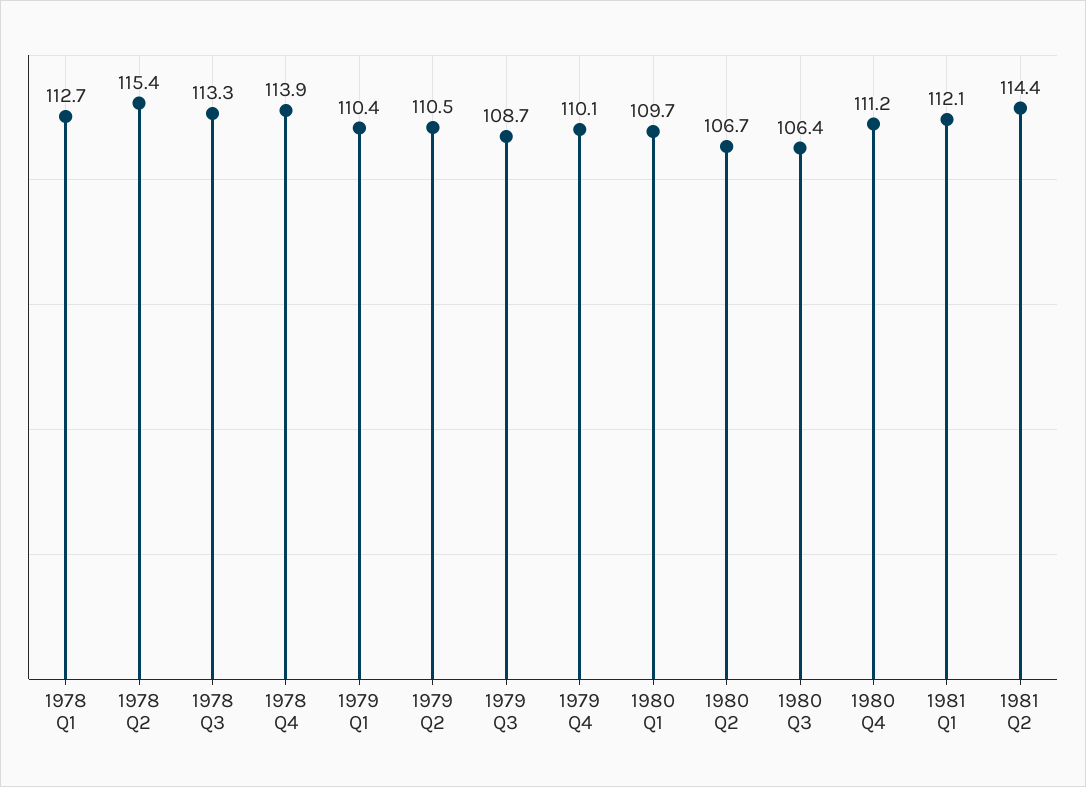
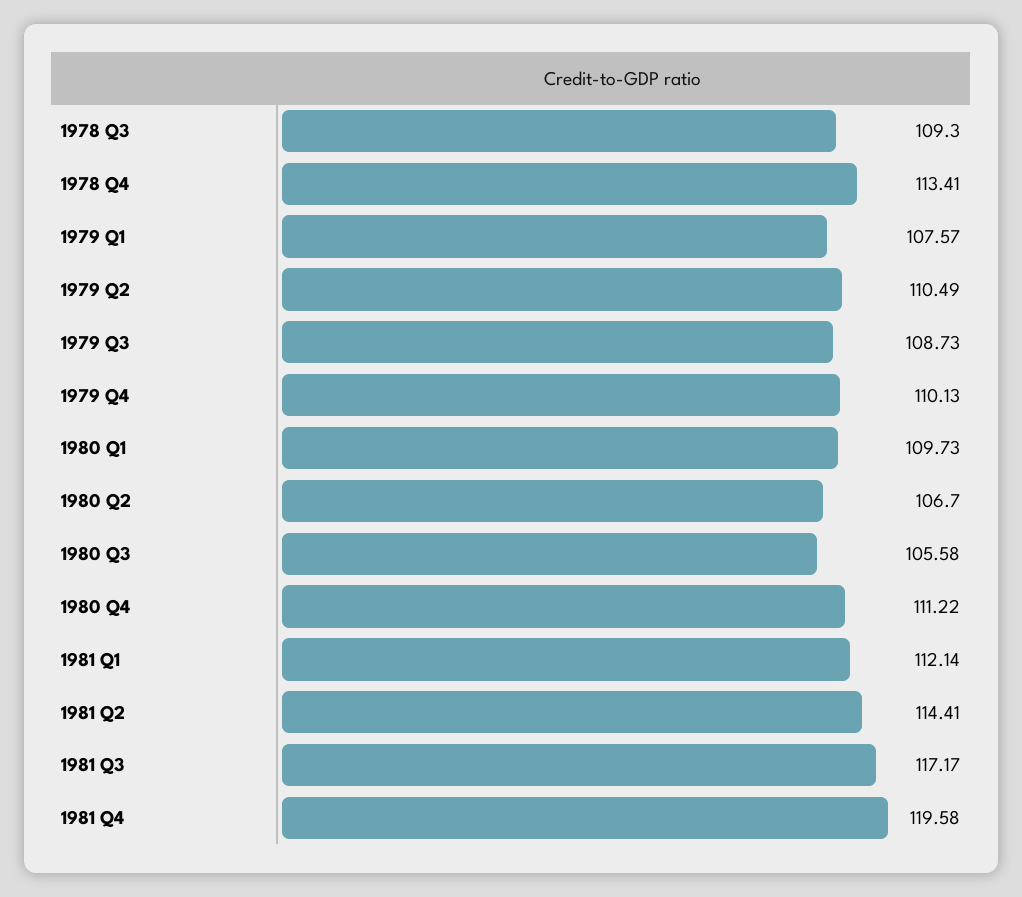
1978 Q1: 112.7 -> none
1978 Q2: 115.4 -> none
1978 Q3: 113.3 -> 109.3
1978 Q4: 113.9 -> 113.41
1979 Q1: 110.4 -> 107.57
1980 Q3: 106.4 -> 105.58
1981 Q3: none -> 117.17
1981 Q4: none -> 119.58

